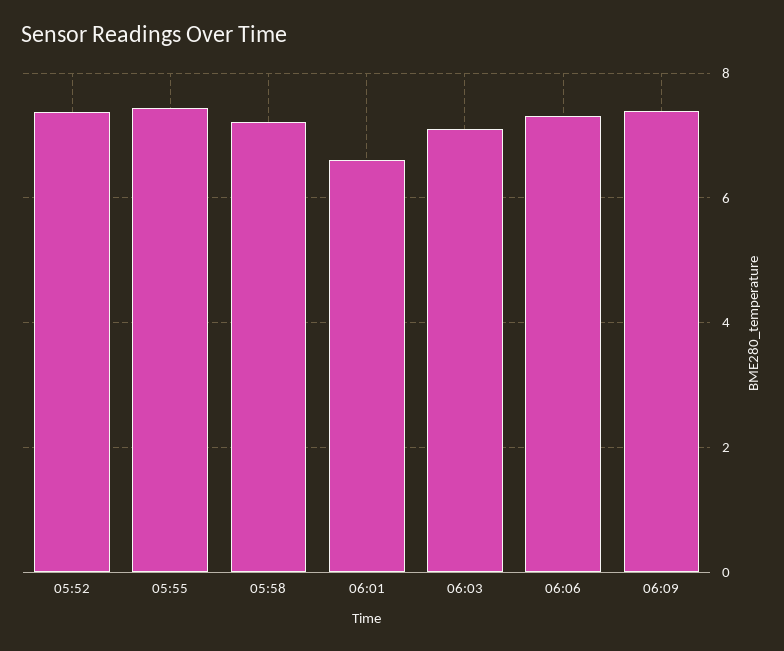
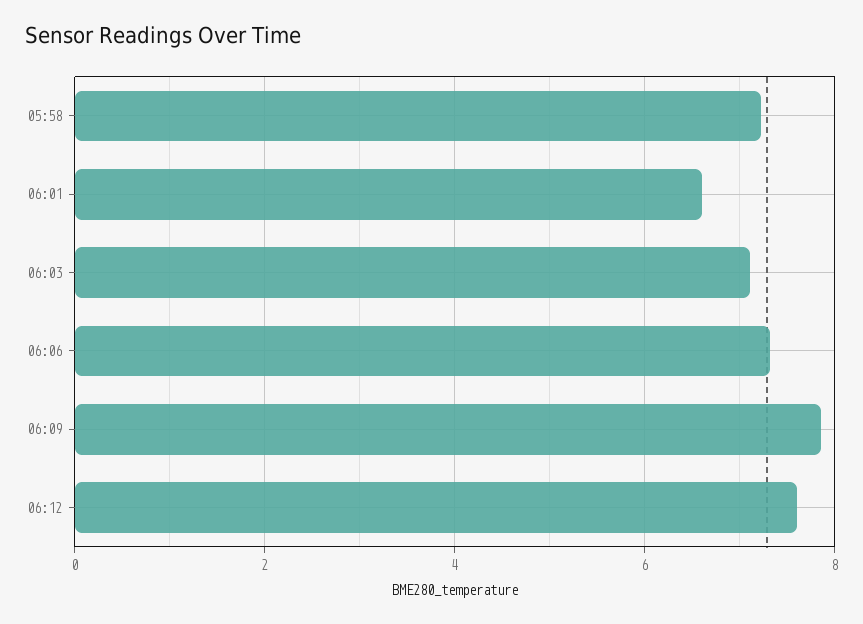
05:52: 7.4 -> none
05:55: 7.4 -> none
06:09: 7.4 -> 7.8
06:12: none -> 7.6

